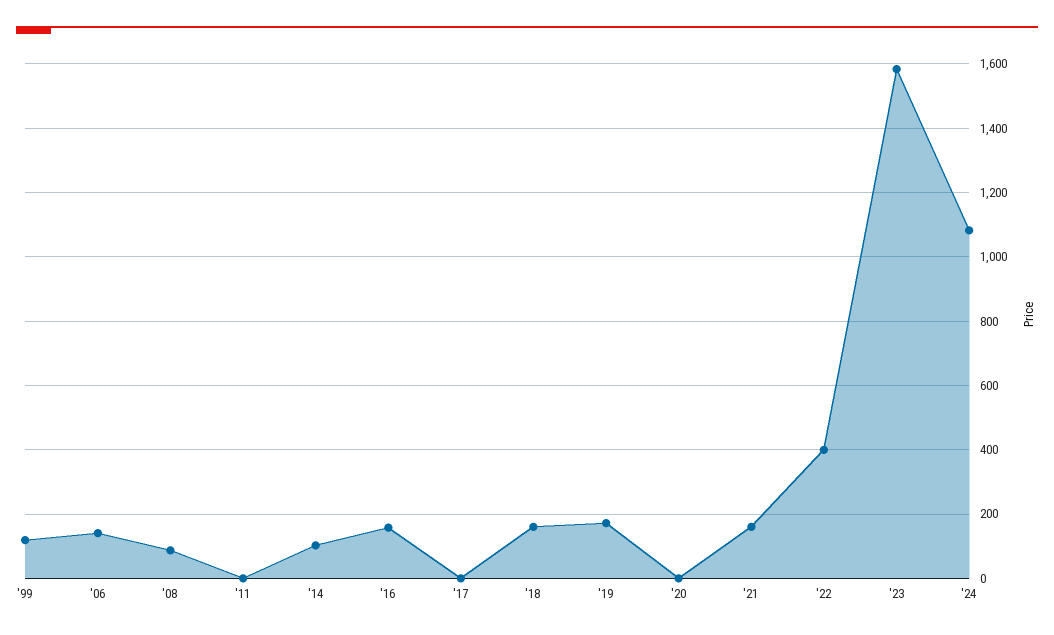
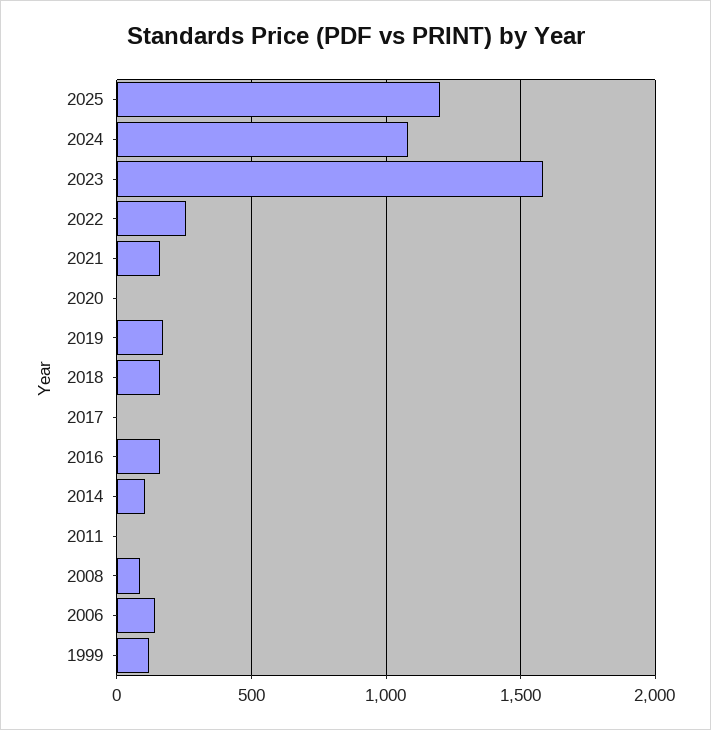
'22: 400 -> 250
2025: none -> 1200

